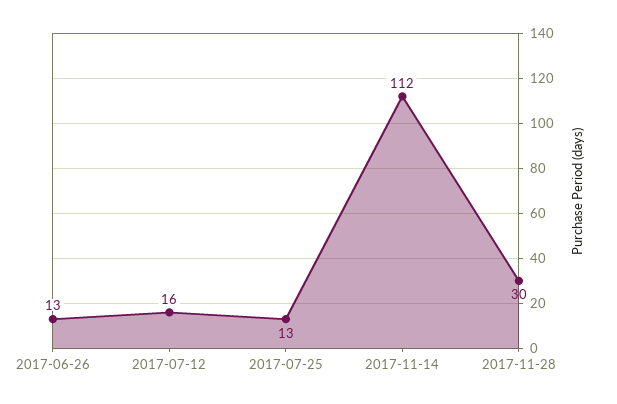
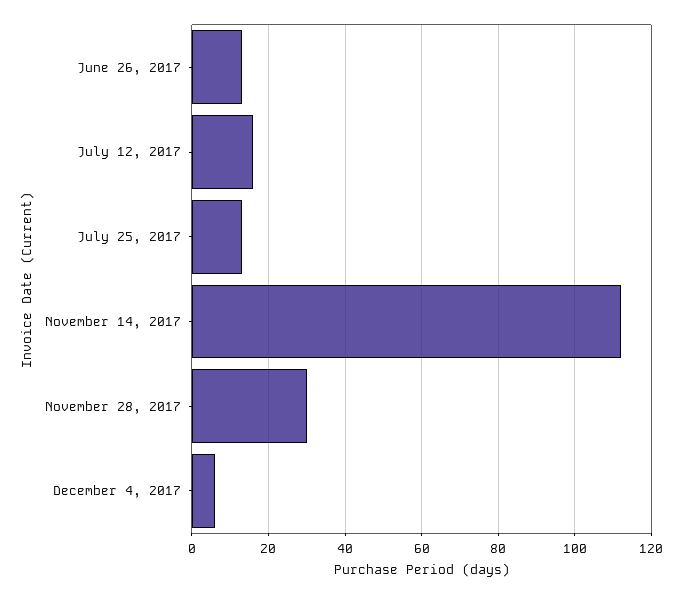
December 4, 2017: none -> 5

